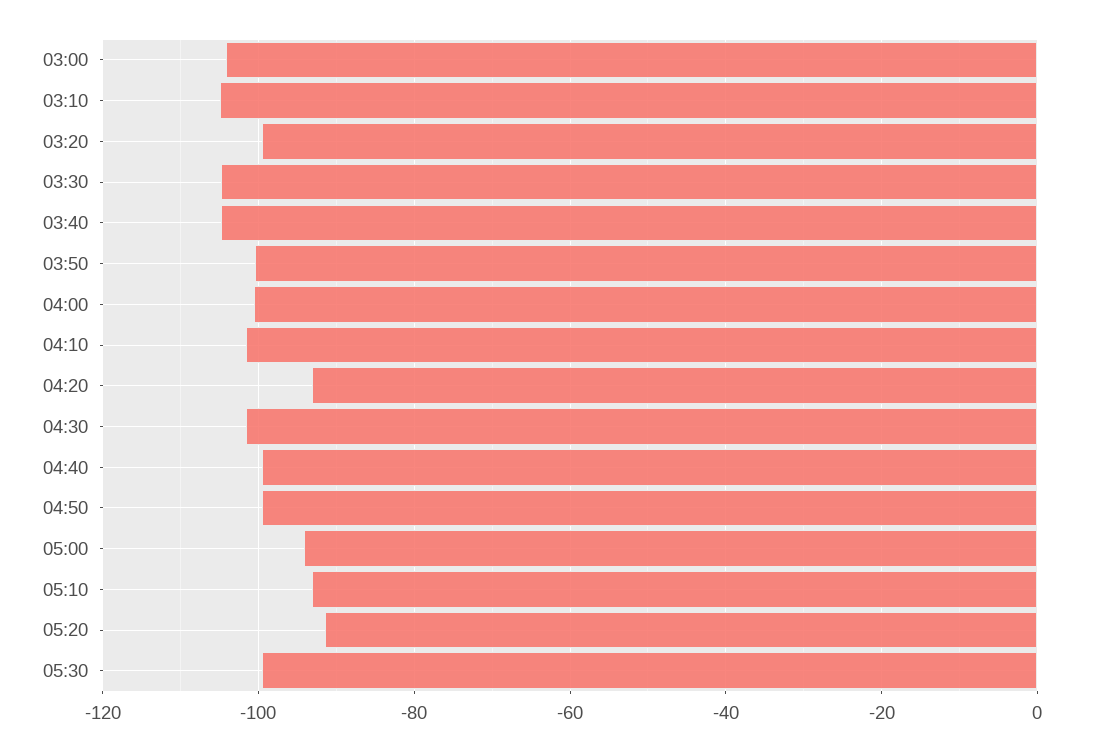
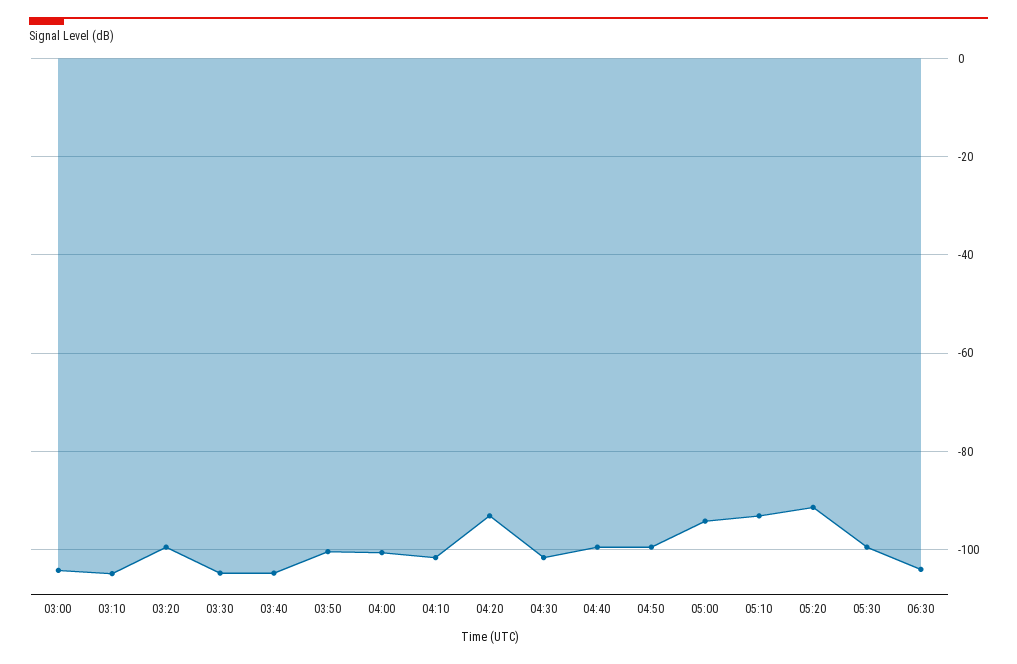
06:30: none -> -104

